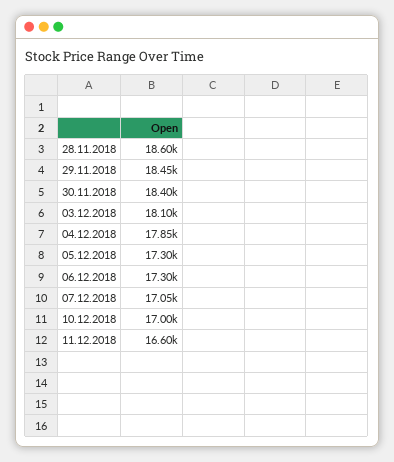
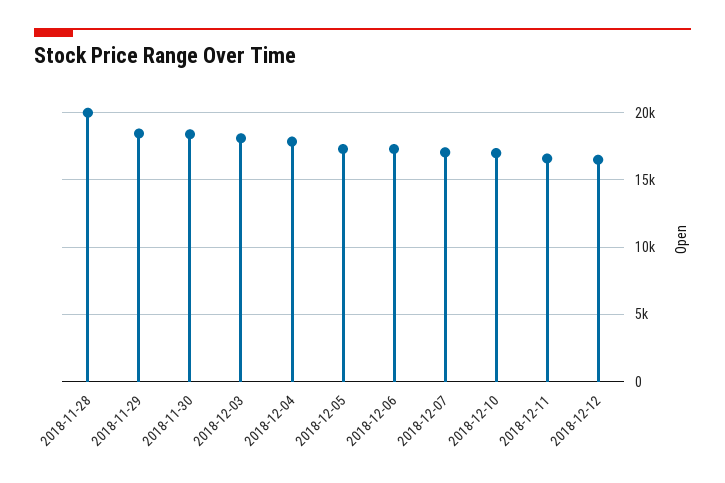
28.11.2018: 18600 -> 20000
2018-12-12: none -> 16500

